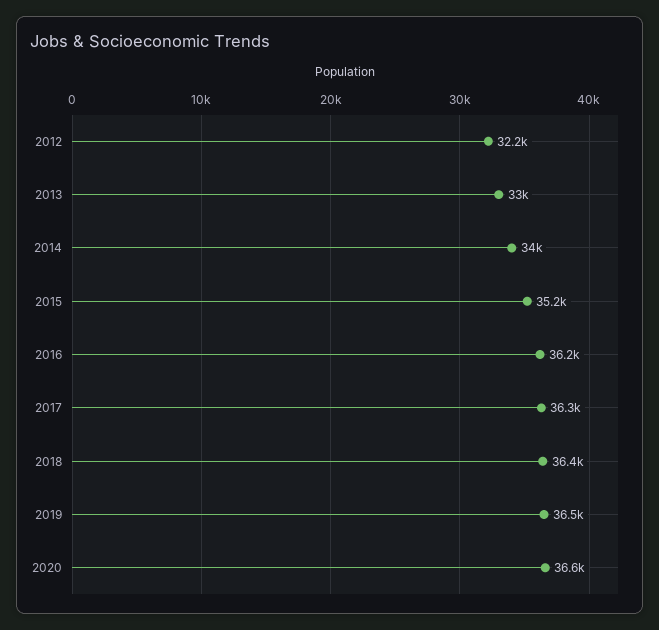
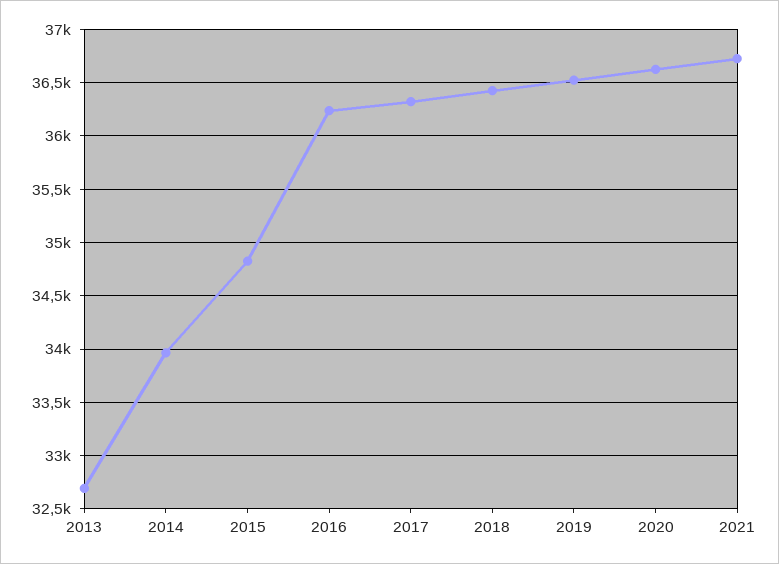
2012: 32200 -> none
2013: 33000 -> 32700
2015: 35200 -> 34800
2021: none -> 36700

